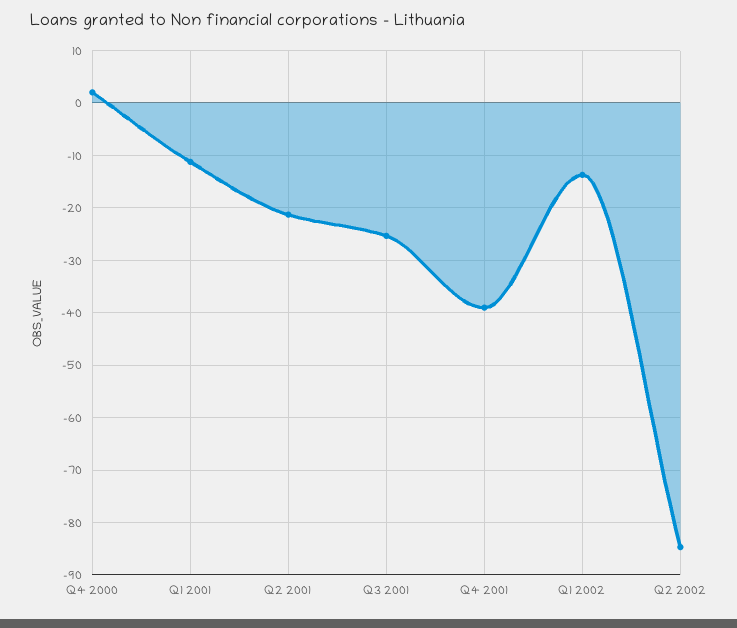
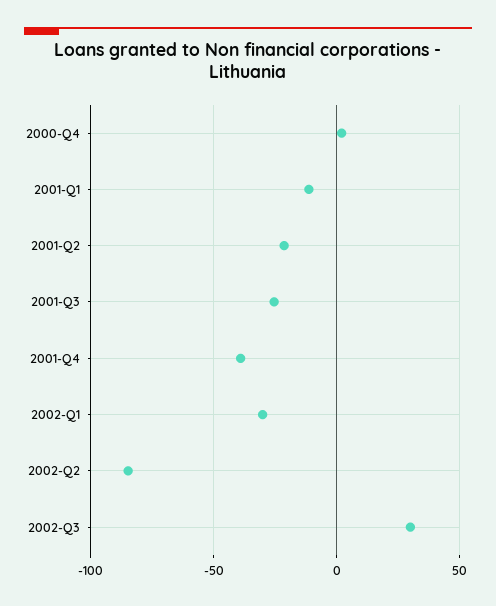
Q1 2002: -14 -> -30
2002-Q3: none -> 30

